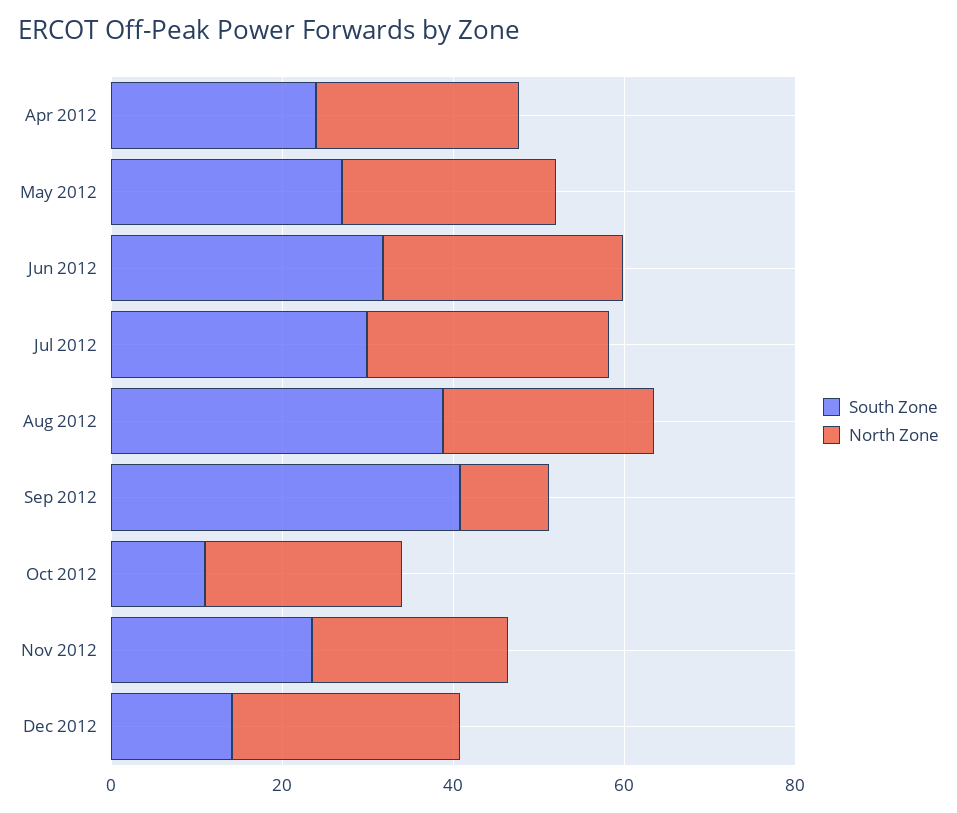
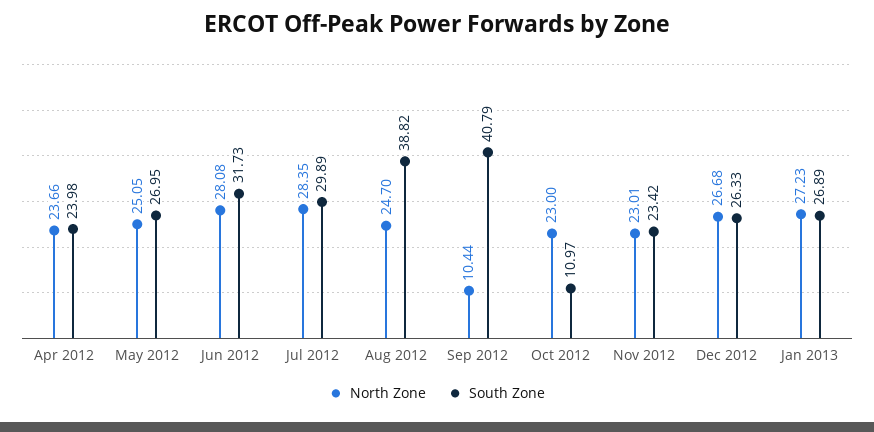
South Zone, Dec 2012: 15 -> 26.33
North Zone, Jan 2013: none -> 27.23
South Zone, Jan 2013: none -> 26.89

